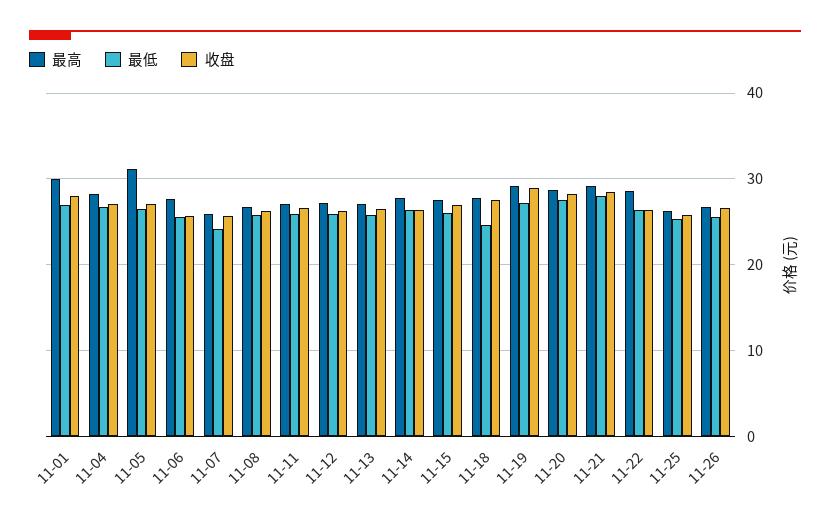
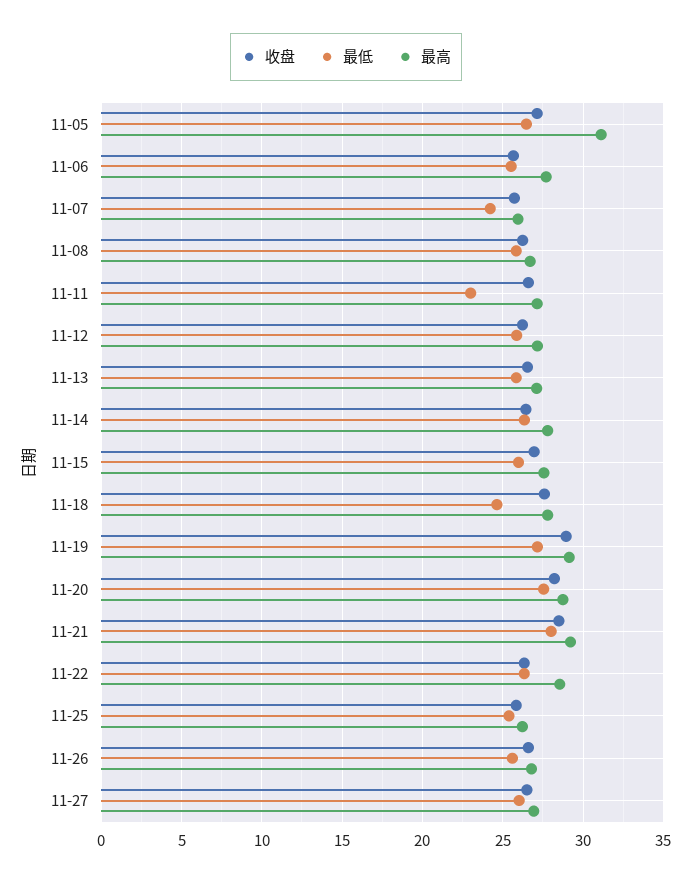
最高, 11-01: 30 -> none
最低, 11-01: 27 -> none
收盘, 11-01: 28 -> none
最高, 11-04: 28 -> none
最低, 11-04: 27 -> none
收盘, 11-04: 27 -> none
最低, 11-11: 26 -> 23
收盘, 11-27: none -> 26.5
最低, 11-27: none -> 26
最高, 11-27: none -> 27

